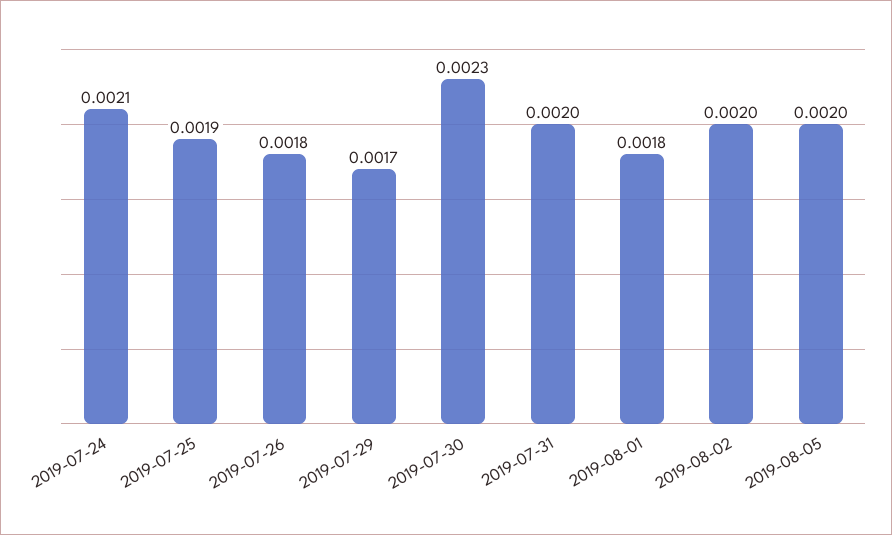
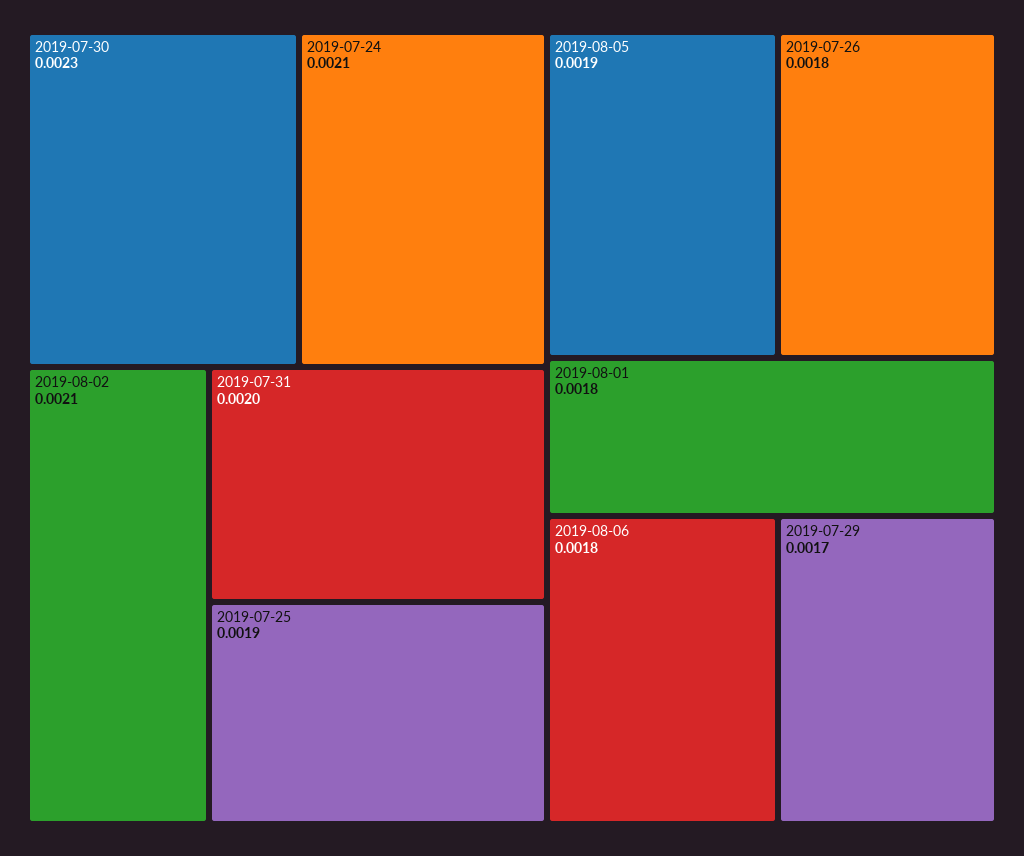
2019-08-02: 0.002 -> 0.0021
2019-08-05: 0.002 -> 0.0019
2019-08-06: none -> 0.0018

